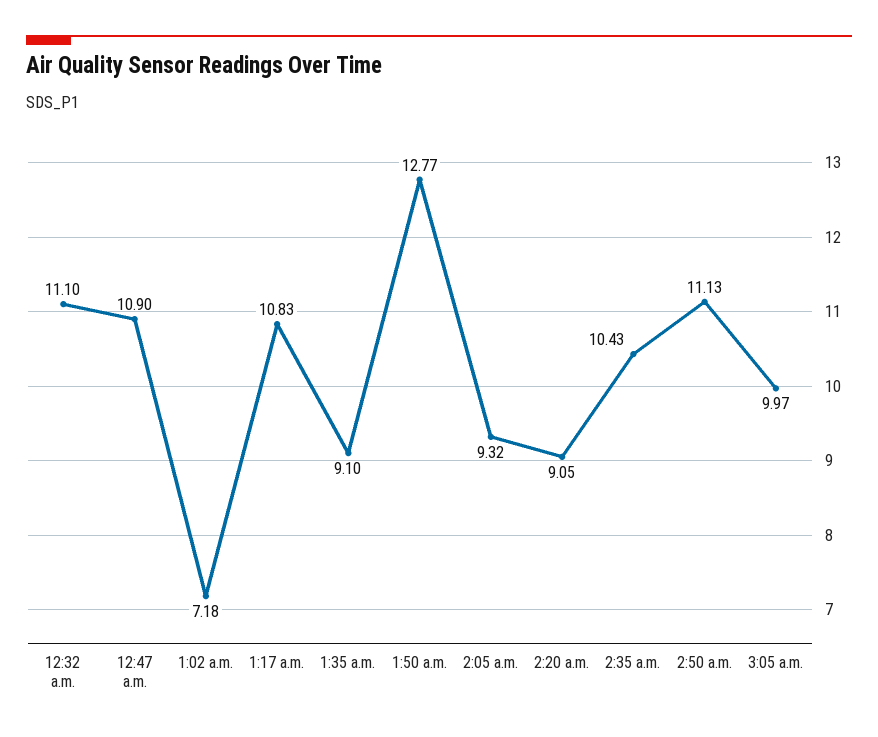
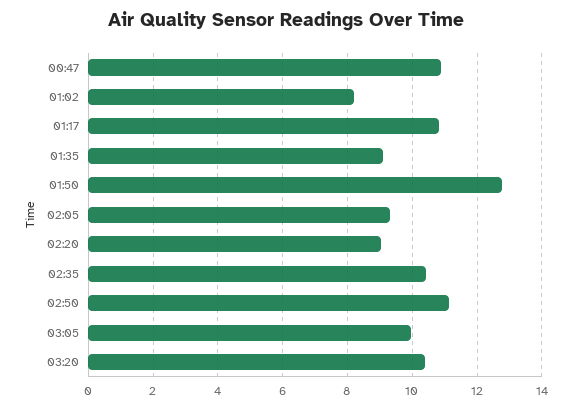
12:32 a.m.: 11.1 -> none
1:02 a.m.: 7.18 -> 8.2
03:20: none -> 10.4

